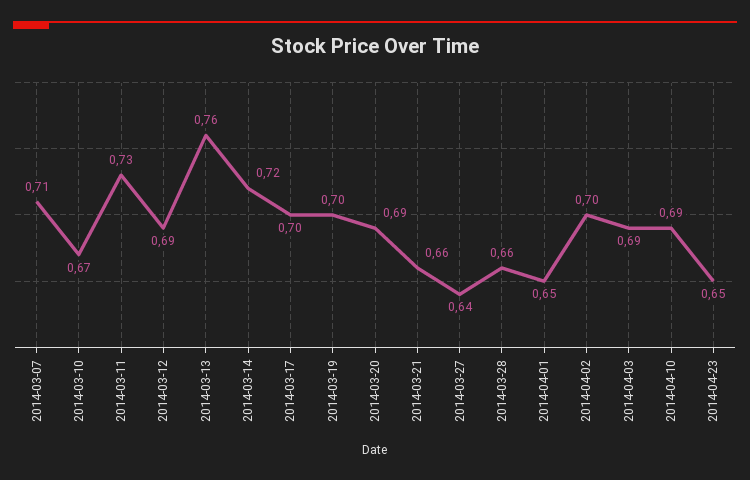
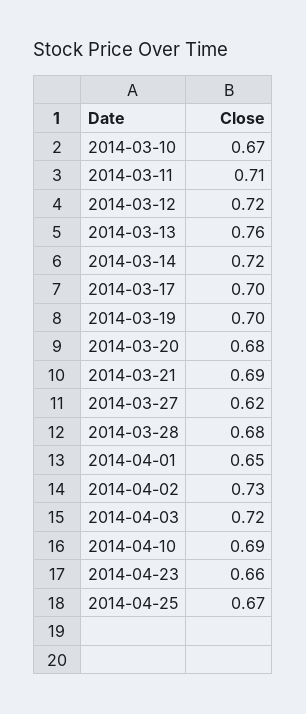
2014-03-07: 0.71 -> none
2014-03-11: 0.73 -> 0.71
2014-03-12: 0.69 -> 0.72
2014-03-20: 0.69 -> 0.68
2014-03-21: 0.66 -> 0.69
2014-03-27: 0.64 -> 0.62
2014-03-28: 0.66 -> 0.68
2014-04-02: 0.7 -> 0.73
2014-04-03: 0.69 -> 0.72
2014-04-23: 0.65 -> 0.66
2014-04-25: none -> 0.67

